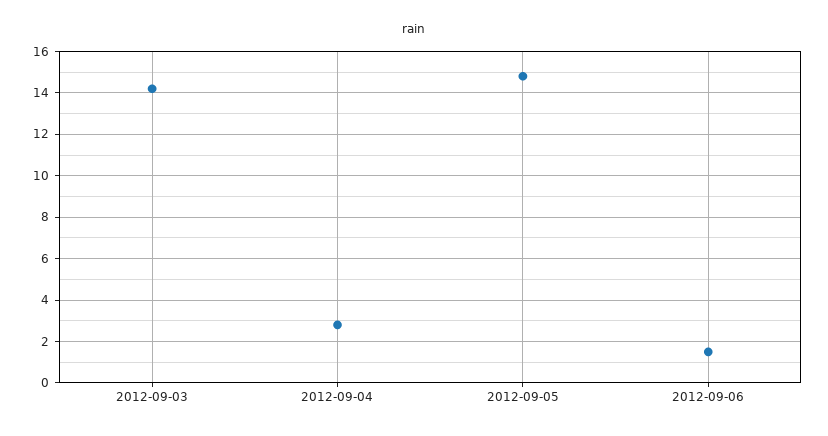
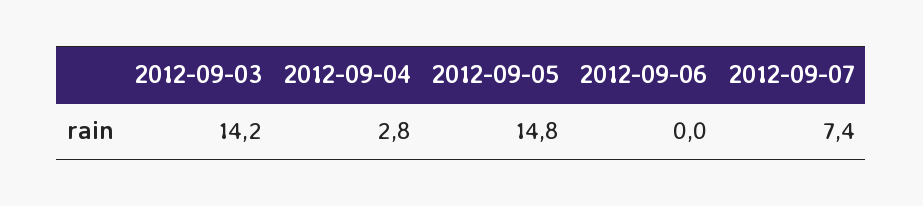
2012-09-06: 1.5 -> 0
2012-09-07: none -> 7.4

